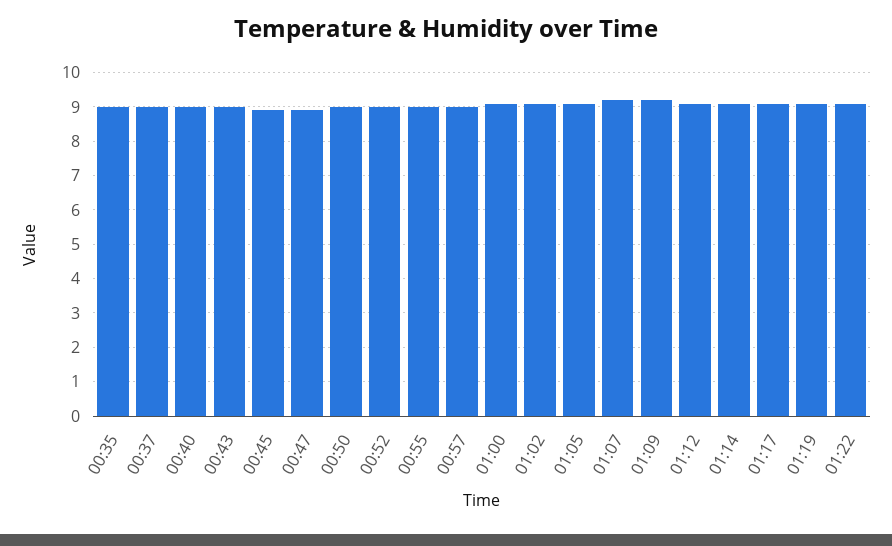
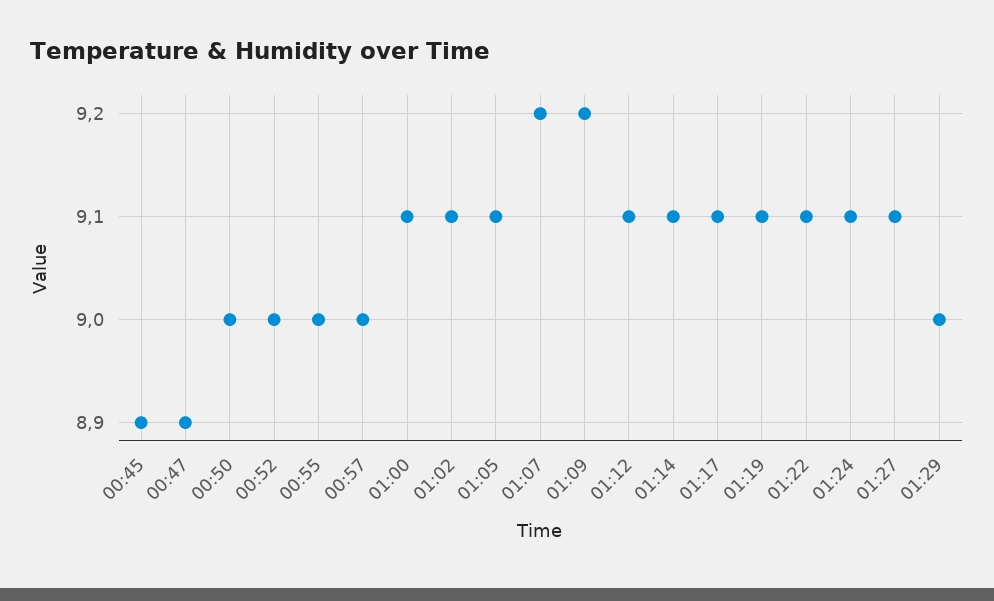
00:35: 9 -> none
00:37: 9 -> none
00:40: 9 -> none
00:43: 9 -> none
01:24: none -> 9.1
01:27: none -> 9.1
01:29: none -> 9

